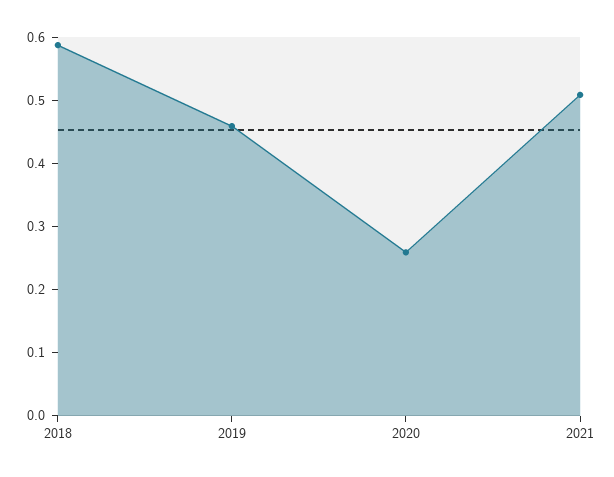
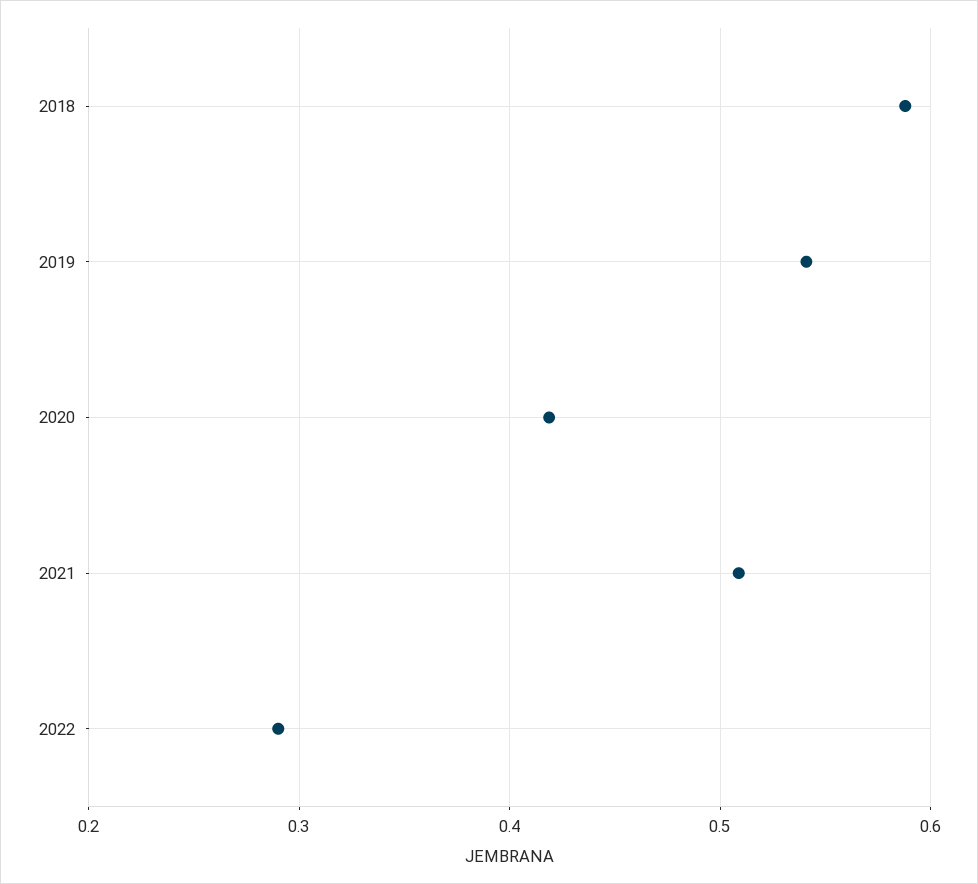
2019: 0.46 -> 0.54
2020: 0.26 -> 0.42
2022: none -> 0.29

